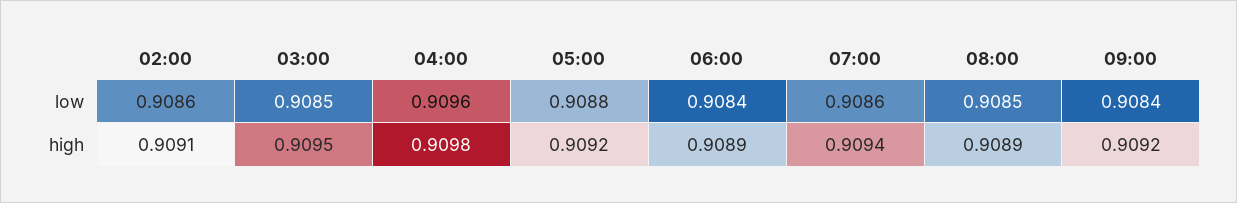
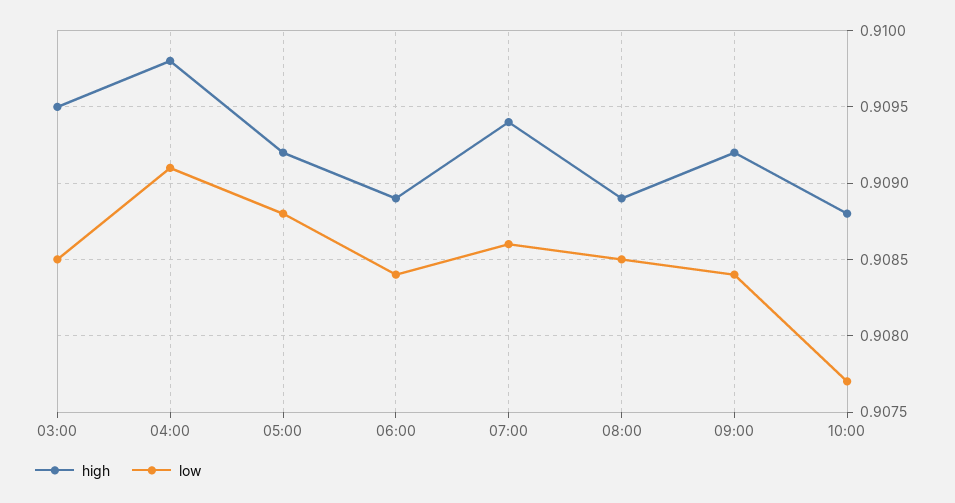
low, 02:00: 0.9086 -> none
low, 04:00: 0.9096 -> 0.9091
high, 02:00: 0.9091 -> none
high, 10:00: none -> 0.9088
low, 10:00: none -> 0.9077

